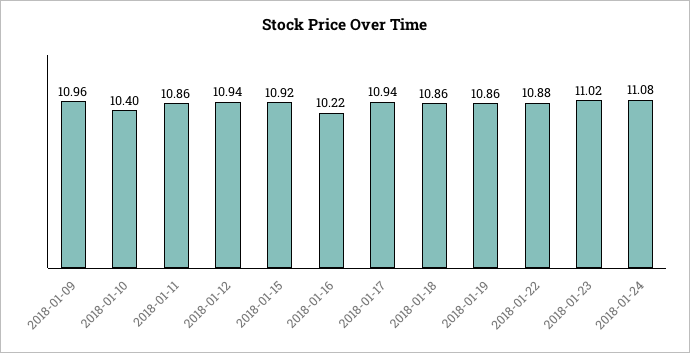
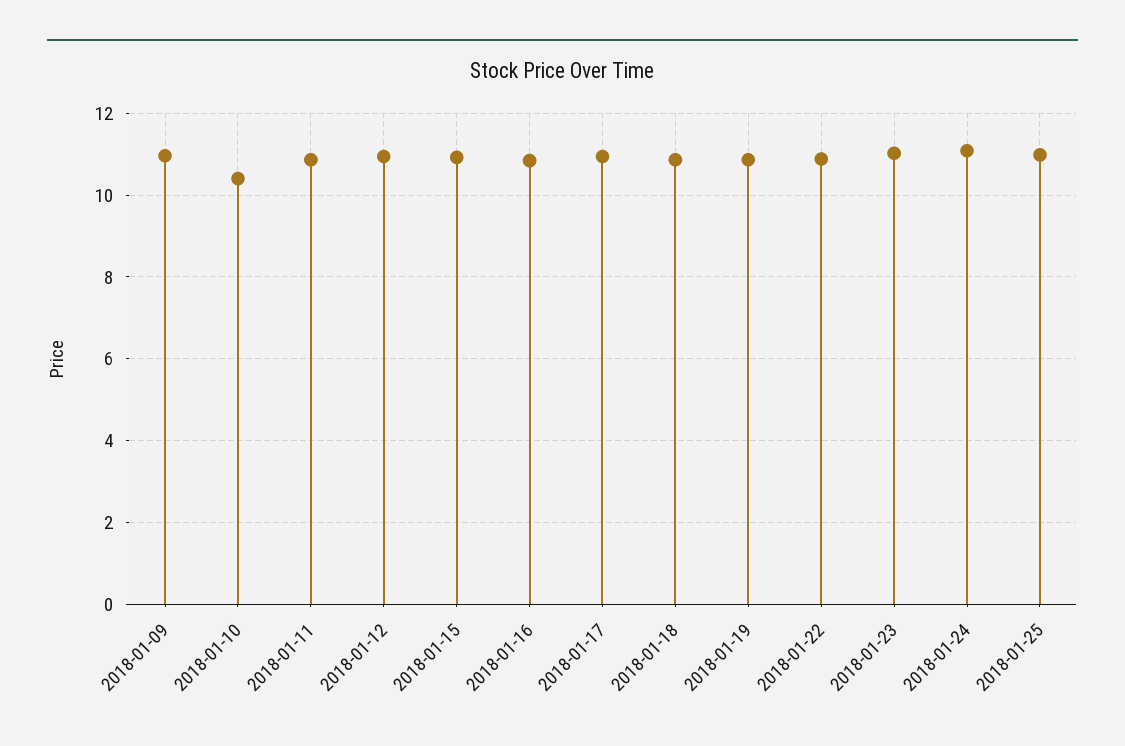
2018-01-16: 10.22 -> 10.8
2018-01-25: none -> 11

